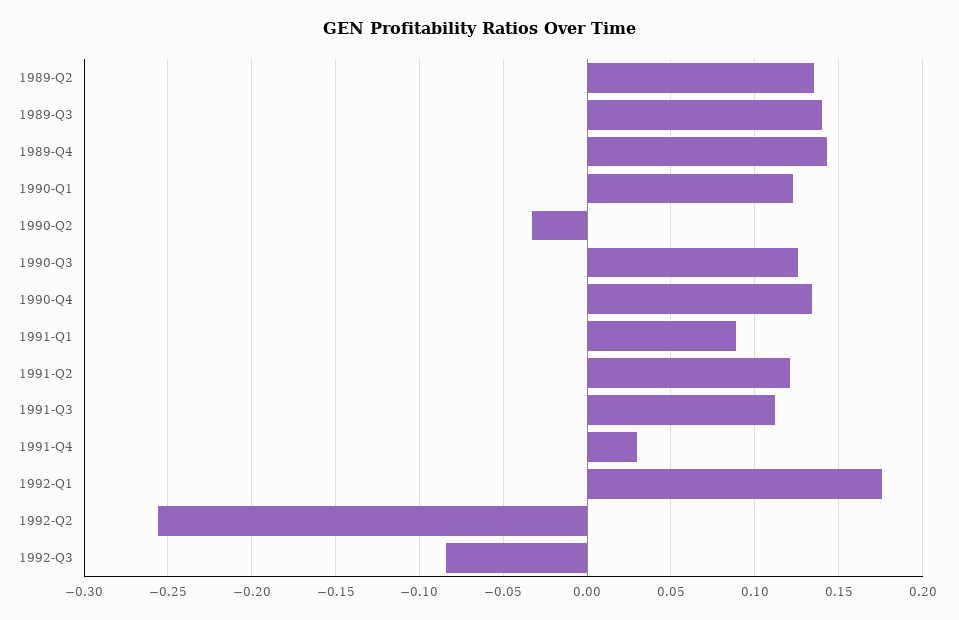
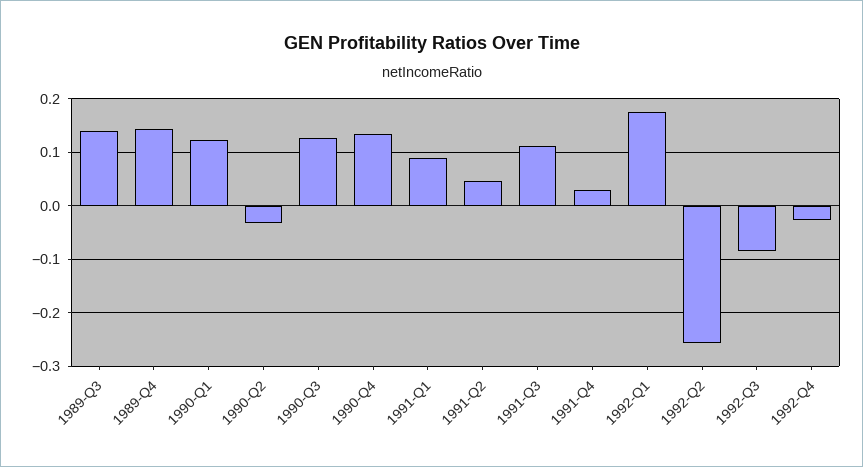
1989-Q2: 0.135 -> none
1991-Q2: 0.12 -> 0.04
1992-Q4: none -> -0.02

